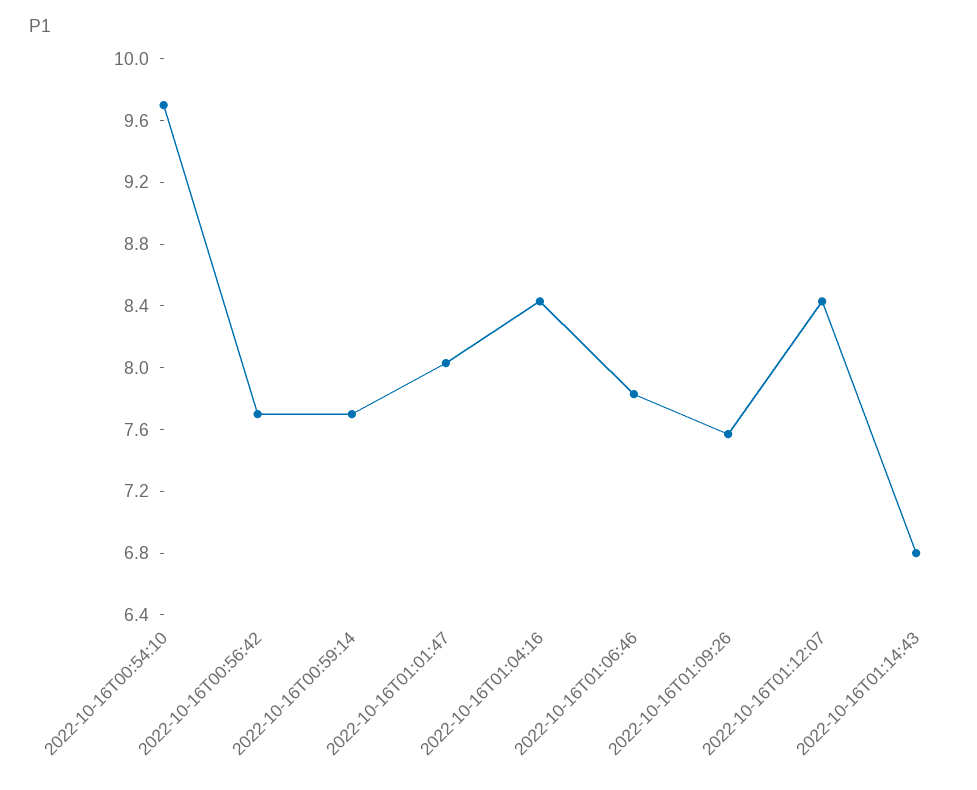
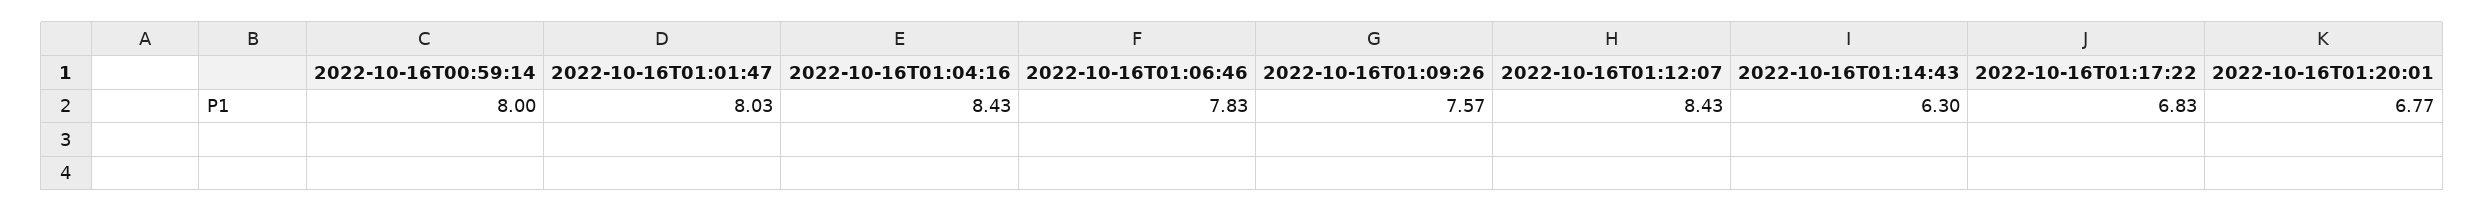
2022-10-16T00:54:10: 9.7 -> none
2022-10-16T00:56:42: 7.7 -> none
2022-10-16T00:59:14: 7.7 -> 8
2022-10-16T01:14:43: 6.8 -> 6.3
2022-10-16T01:17:22: none -> 6.83
2022-10-16T01:20:01: none -> 6.77

